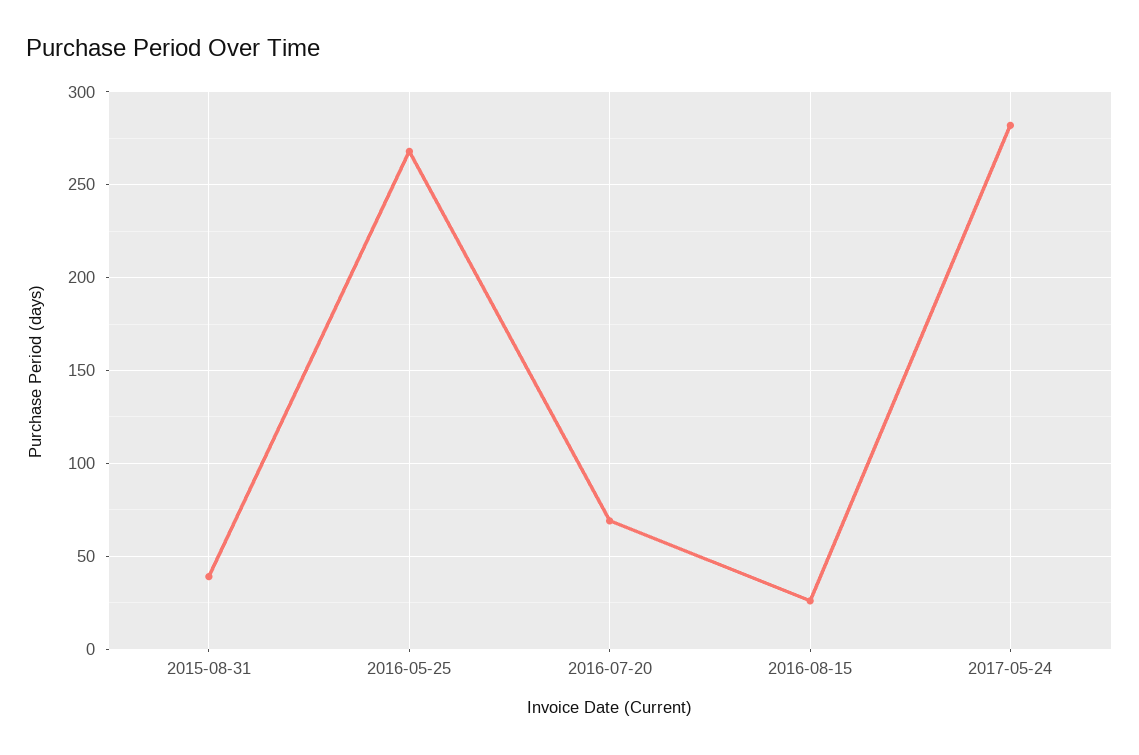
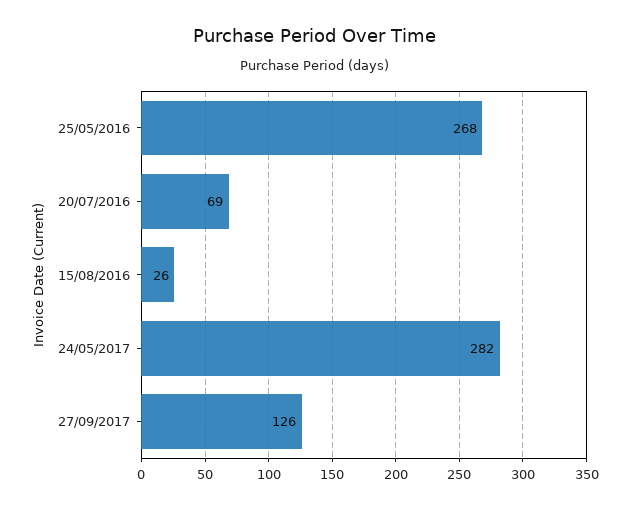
2015-08-31: 40 -> none
27/09/2017: none -> 126

